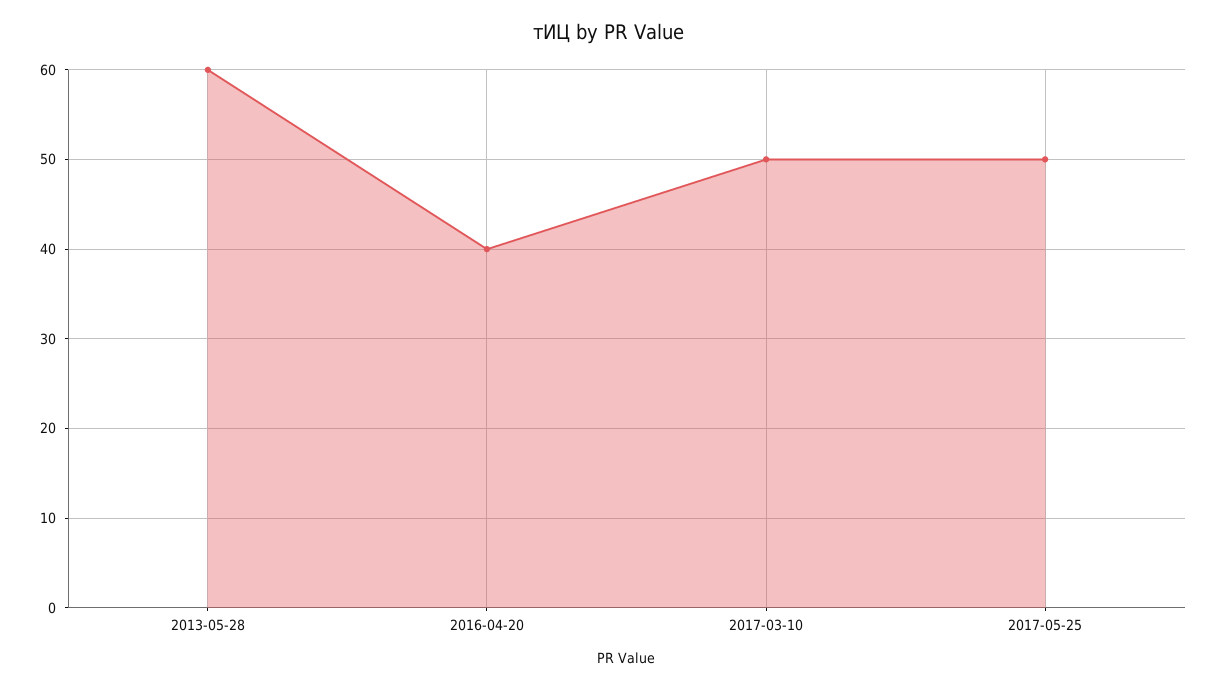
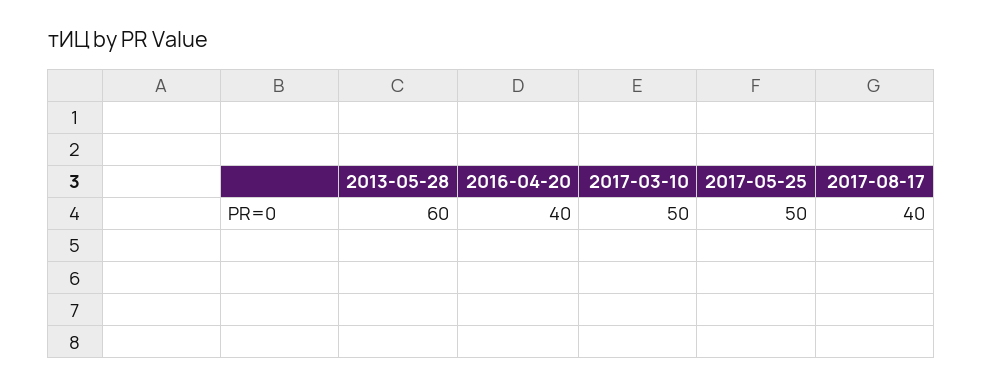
2017-08-17: none -> 40

